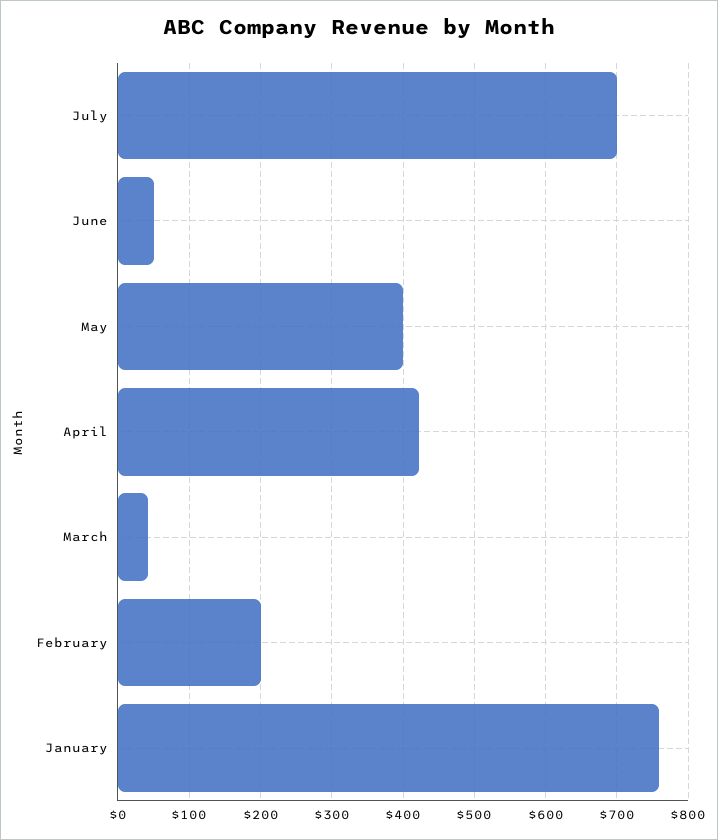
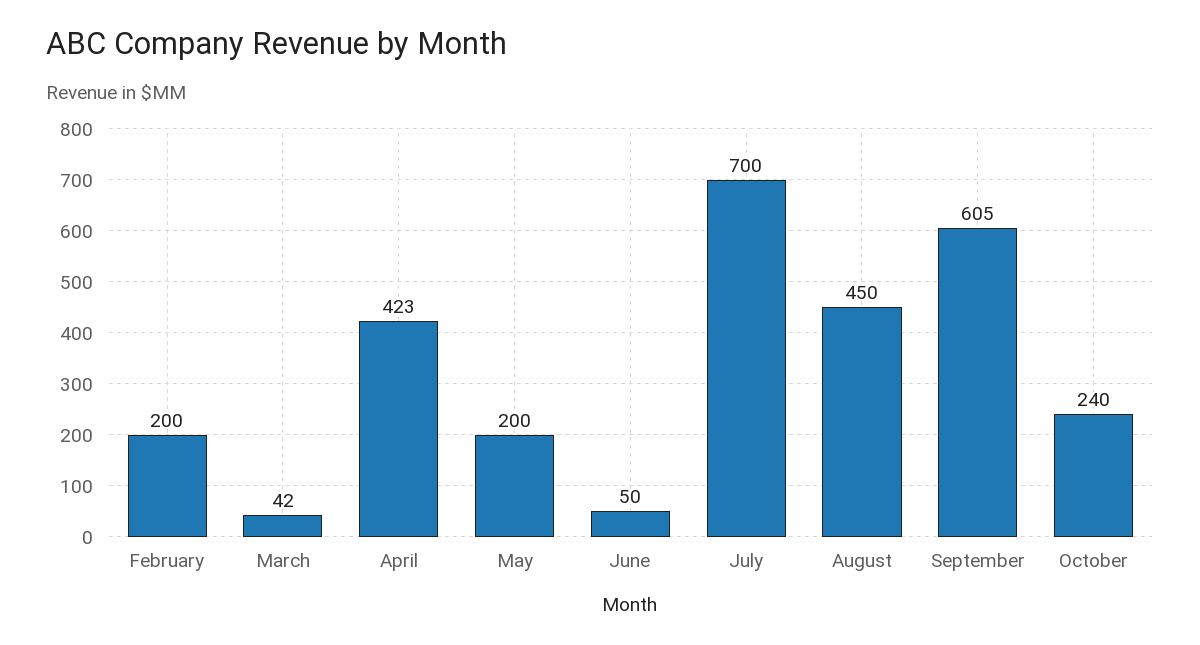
May: 400 -> 200
January: 760 -> none
August: none -> 450
September: none -> 605
October: none -> 240

